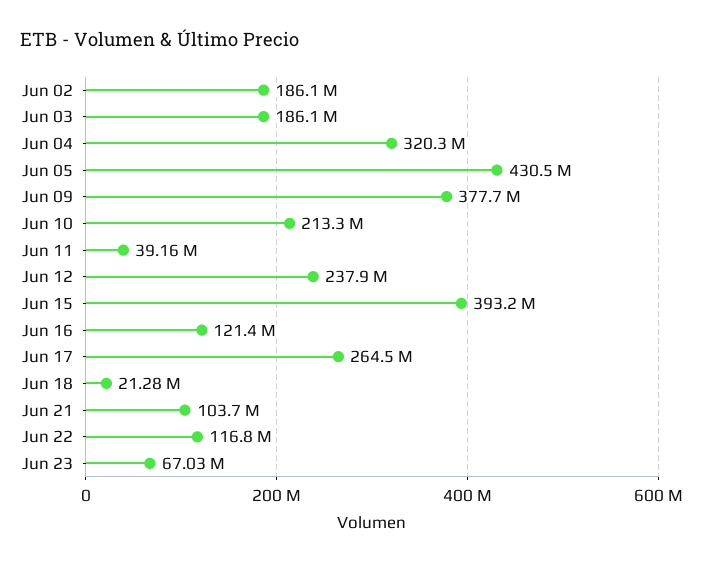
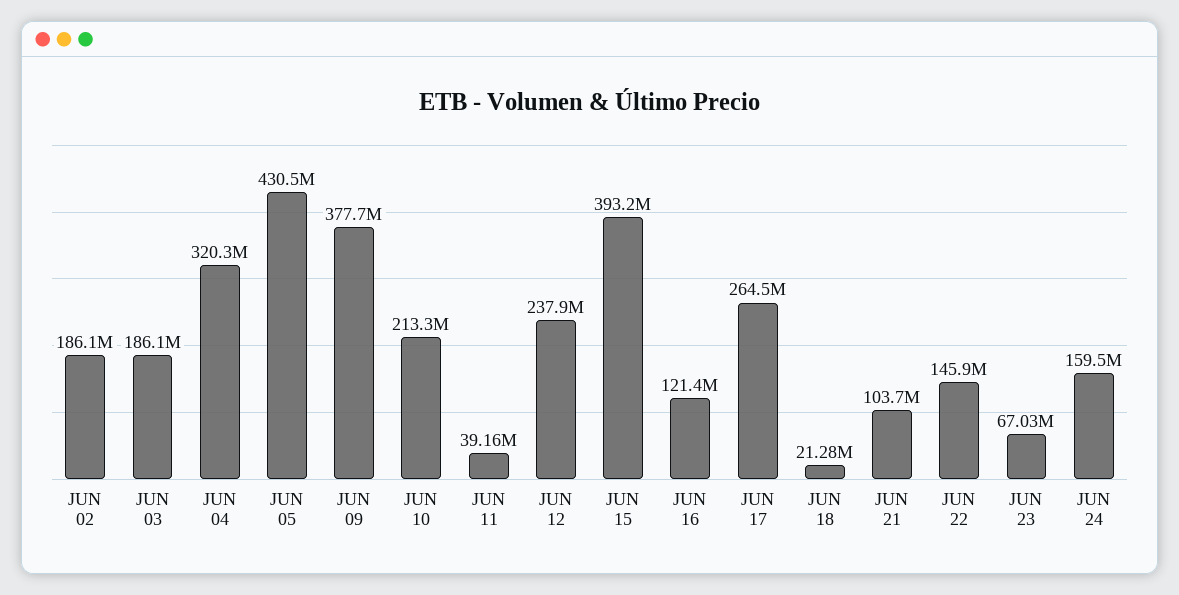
Jun 22: 116800000 -> 145900000
JUN 24: none -> 159500000

